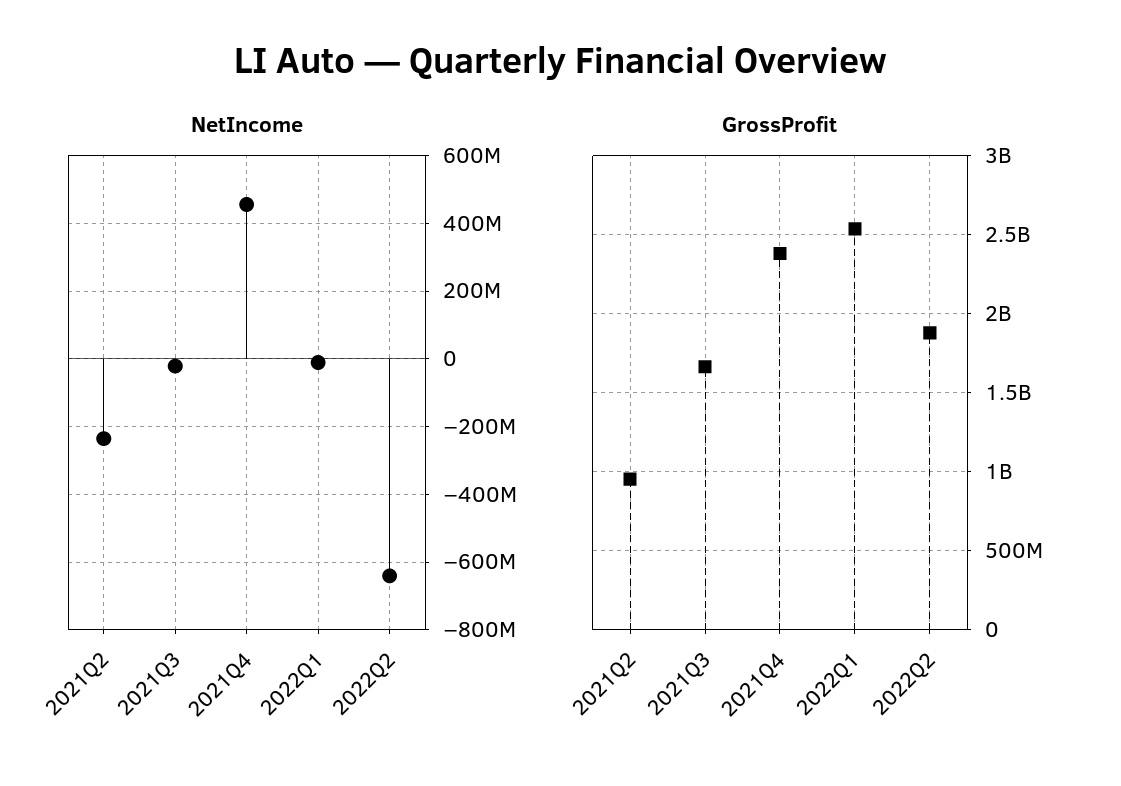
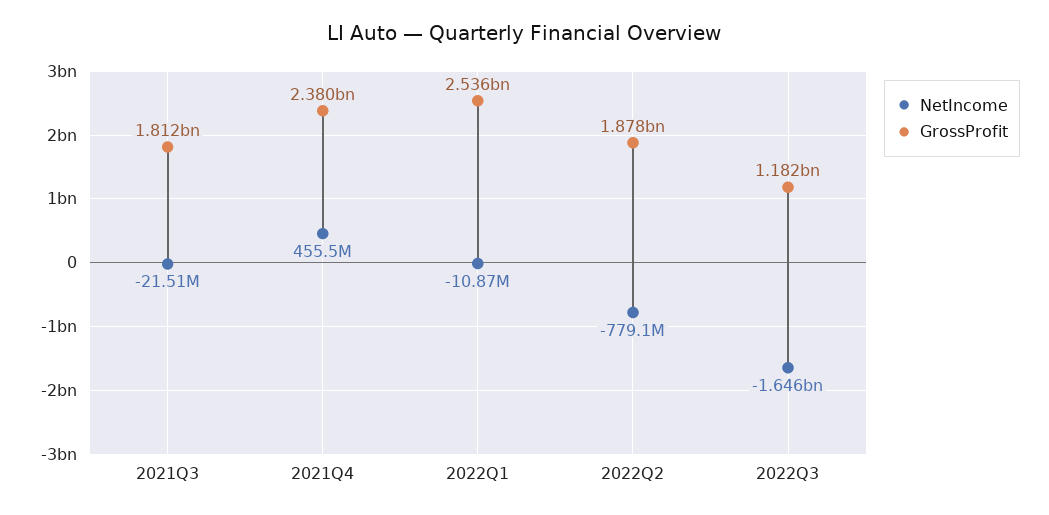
NetIncome, 2021Q2: -240000000 -> none
NetIncome, 2022Q2: -640000000 -> -779100000
GrossProfit, 2021Q2: 950000000 -> none
GrossProfit, 2021Q3: 1650000000 -> 1812000000
NetIncome, 2022Q3: none -> -1646000000
GrossProfit, 2022Q3: none -> 1182000000

